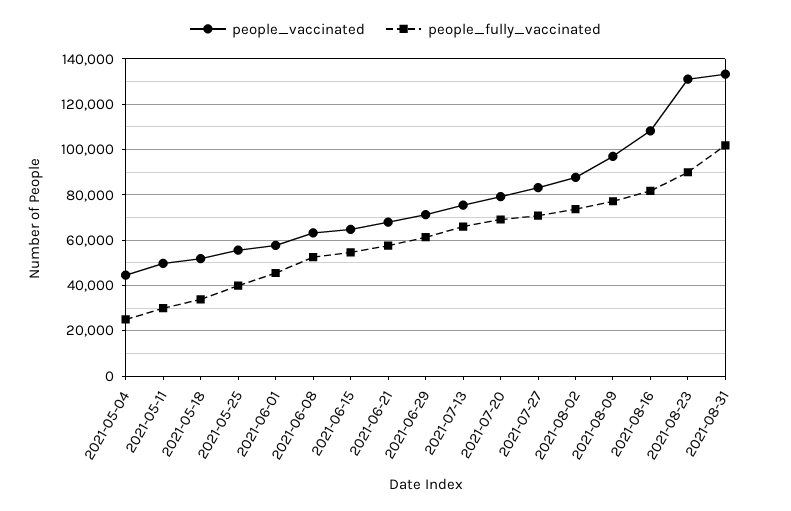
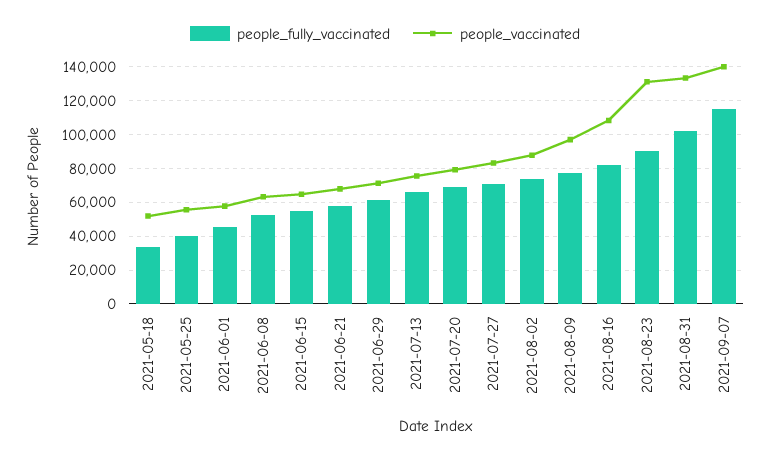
people_vaccinated, 2021-05-04: 45000 -> none
people_fully_vaccinated, 2021-05-04: 25000 -> none
people_vaccinated, 2021-05-11: 50000 -> none
people_fully_vaccinated, 2021-05-11: 30000 -> none
people_fully_vaccinated, 2021-09-07: none -> 115000
people_vaccinated, 2021-09-07: none -> 140000

